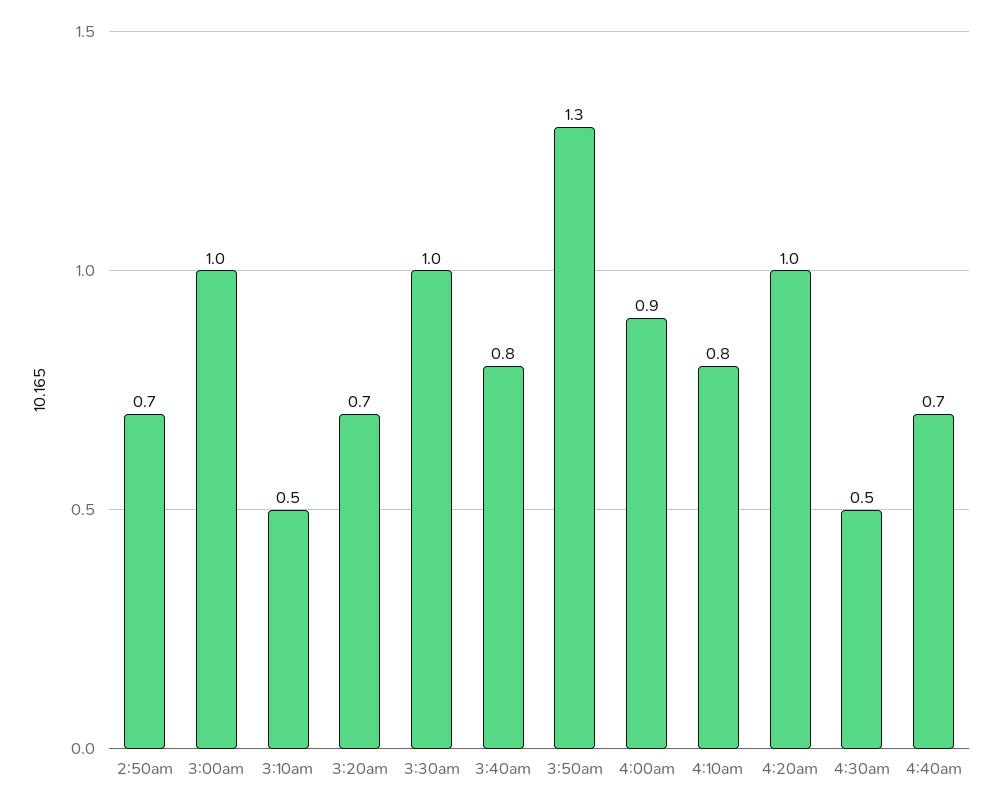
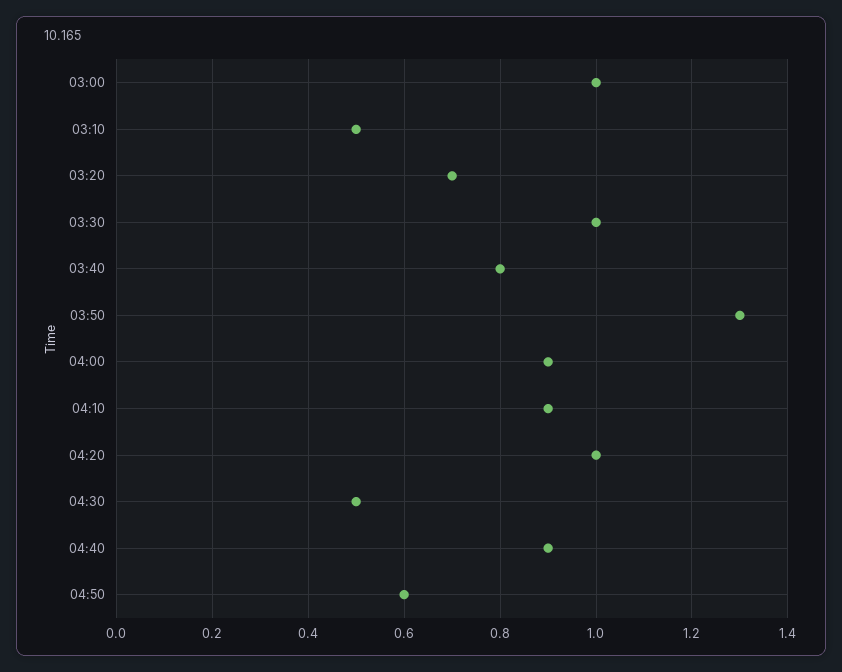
2:50am: 0.7 -> none
4:10am: 0.8 -> 0.9
4:40am: 0.7 -> 0.9
04:50: none -> 0.6

